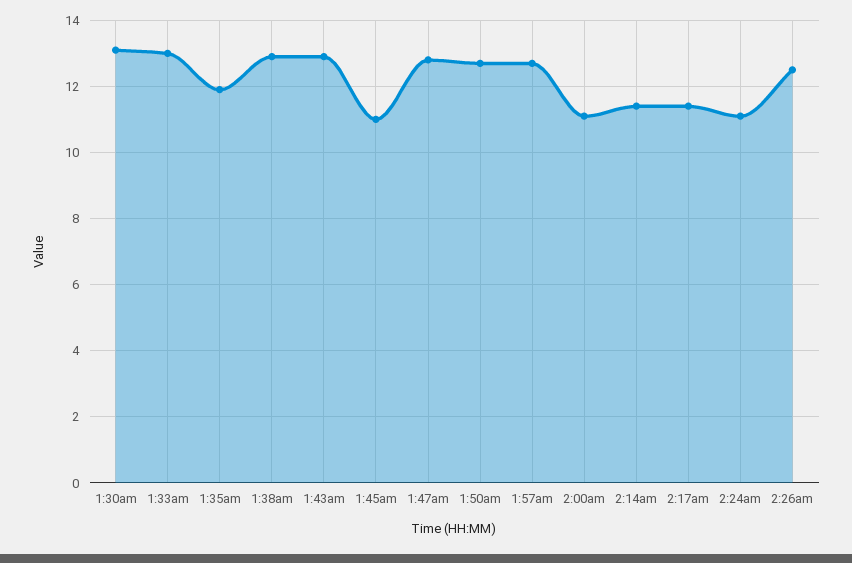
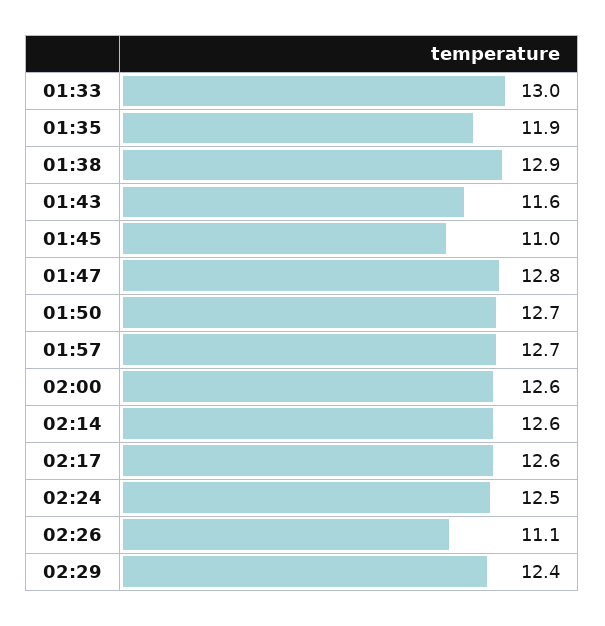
1:30am: 13 -> none
1:43am: 13 -> 11.6
2:00am: 11 -> 12.6
2:14am: 11.5 -> 12.6
2:17am: 11.5 -> 12.6
2:24am: 11 -> 12.5
2:26am: 12.5 -> 11.1
02:29: none -> 12.4

